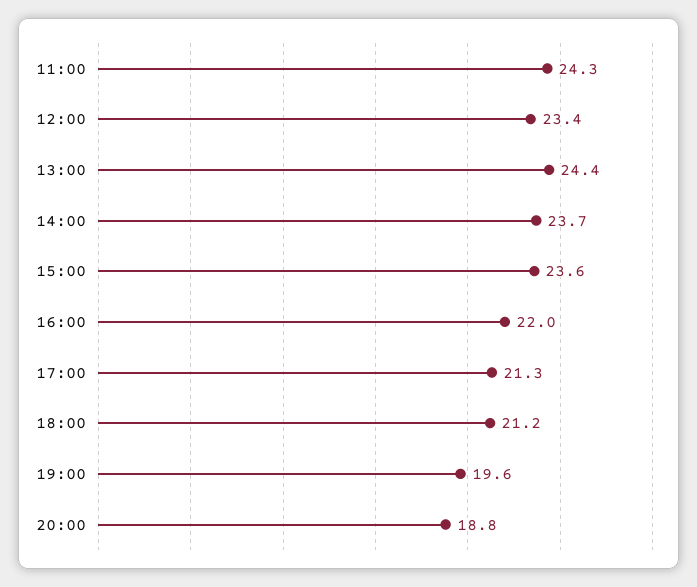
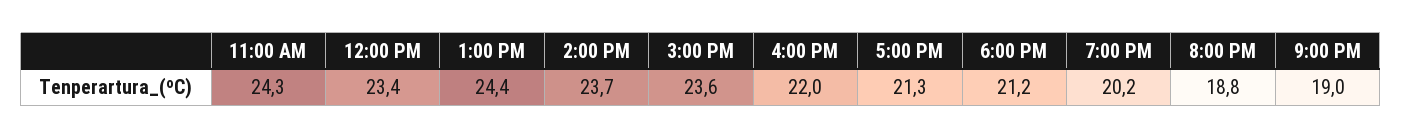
19:00: 19.6 -> 20.2
9:00 PM: none -> 19

